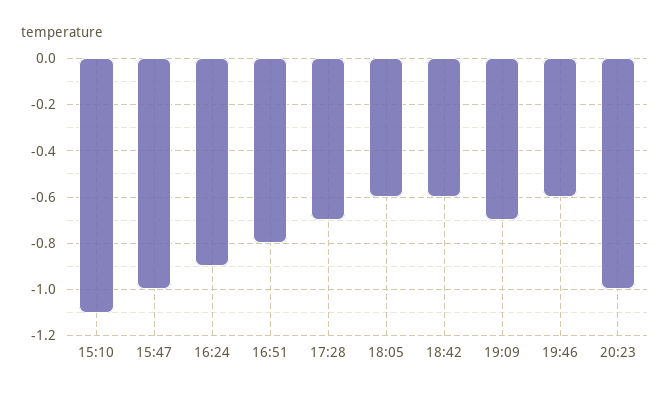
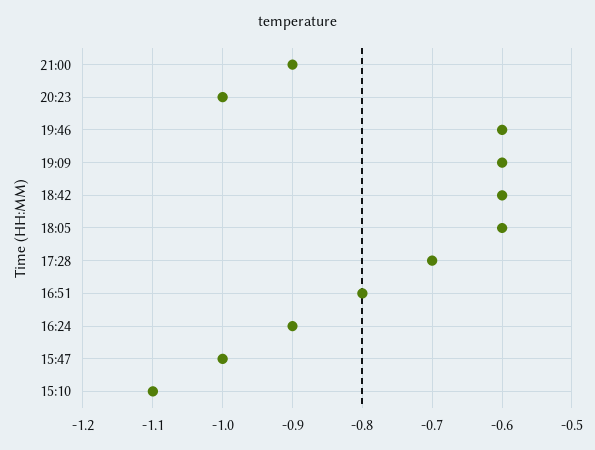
19:09: -0.7 -> -0.6
21:00: none -> -0.9

